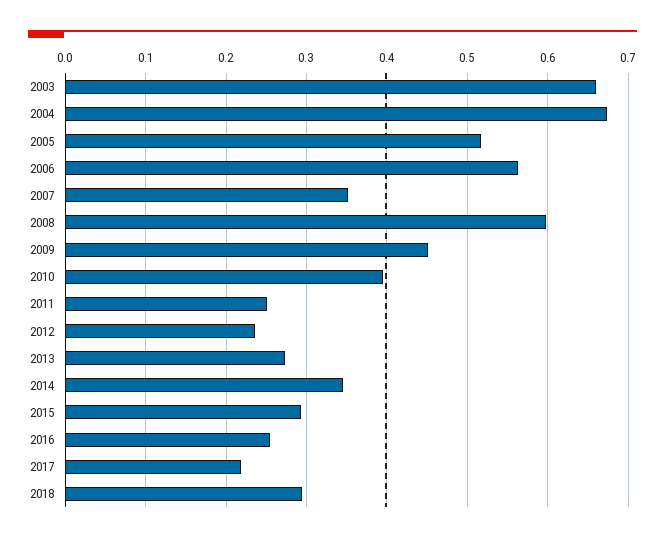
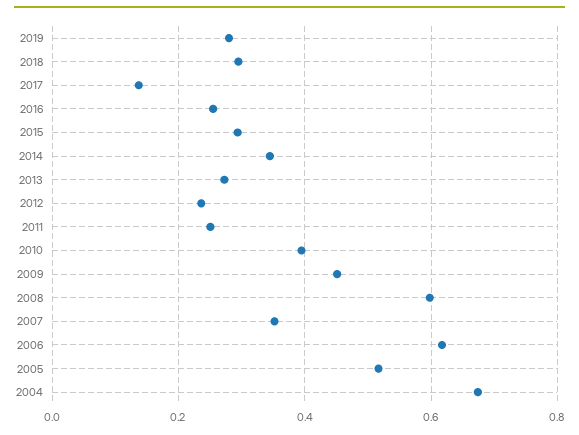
2003: 0.66 -> none
2006: 0.56 -> 0.62
2017: 0.22 -> 0.14
2019: none -> 0.28

